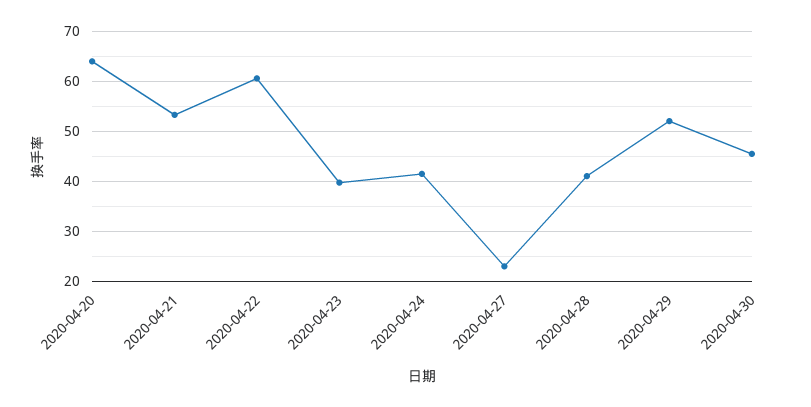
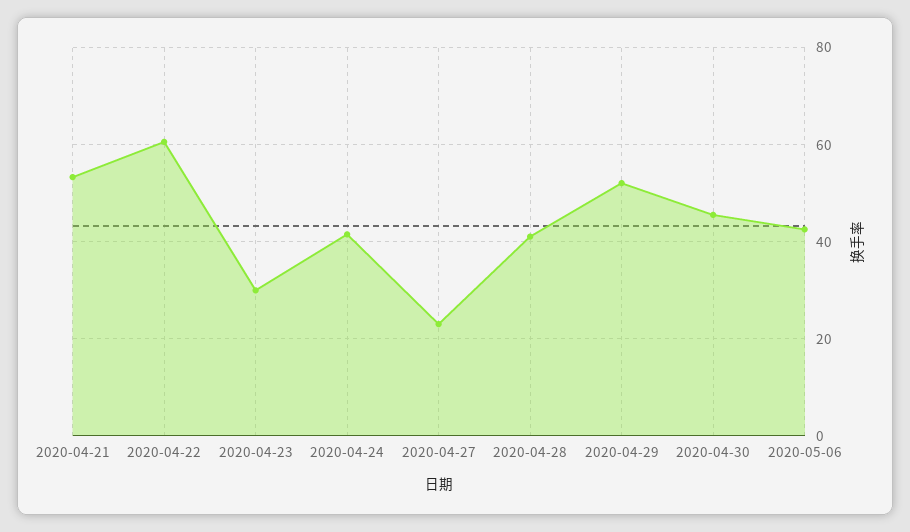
2020-04-20: 64 -> none
2020-04-23: 40 -> 30
2020-05-06: none -> 42

